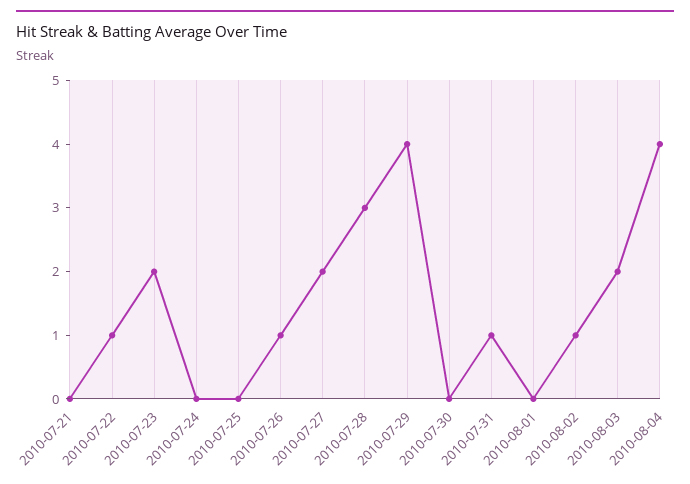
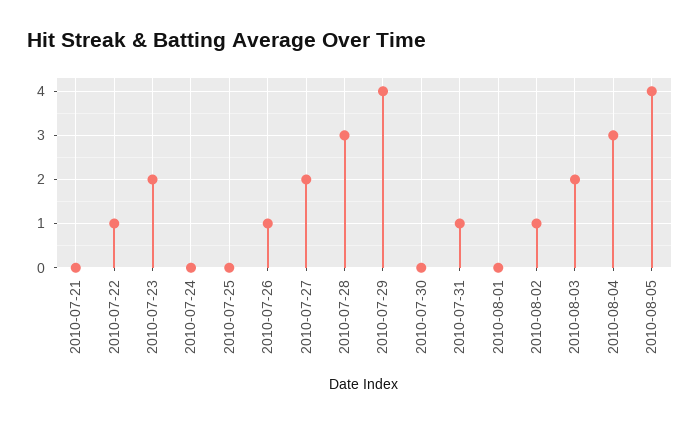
2010-08-04: 4 -> 3
2010-08-05: none -> 4

